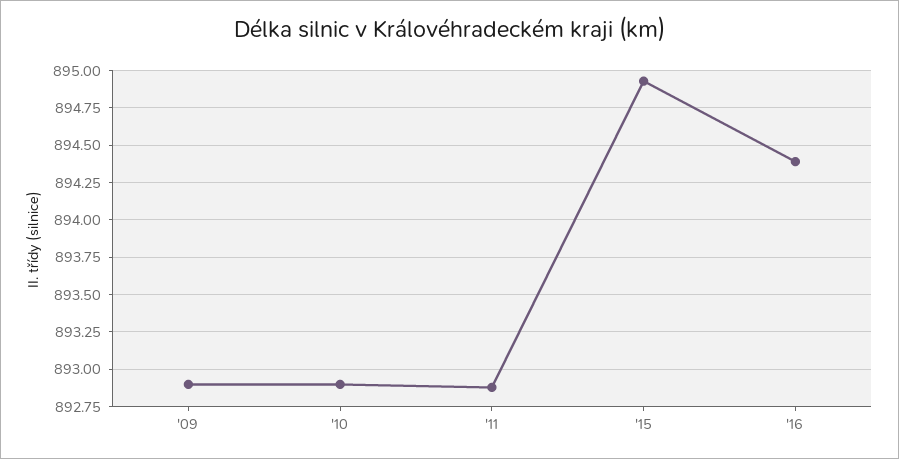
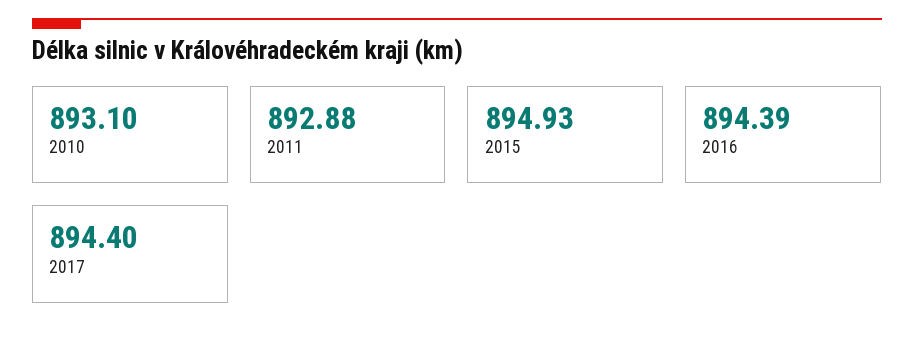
'09: 892.9 -> none
'10: 892.9 -> 893.1
2017: none -> 894.4

